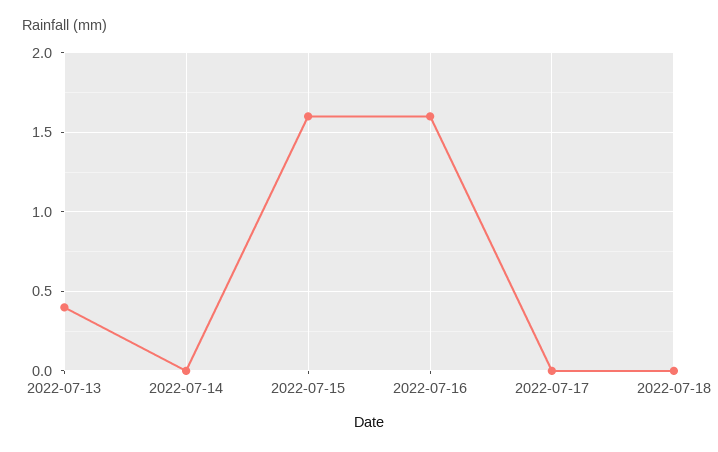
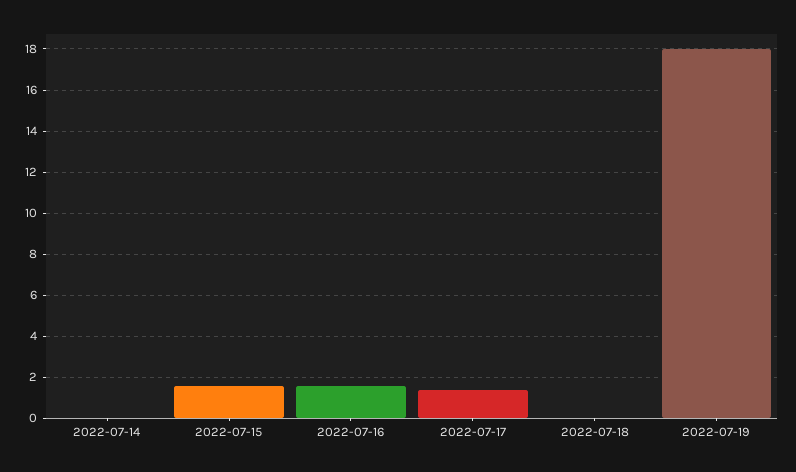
2022-07-13: 0.4 -> none
2022-07-17: 0 -> 1.5
2022-07-19: none -> 18

